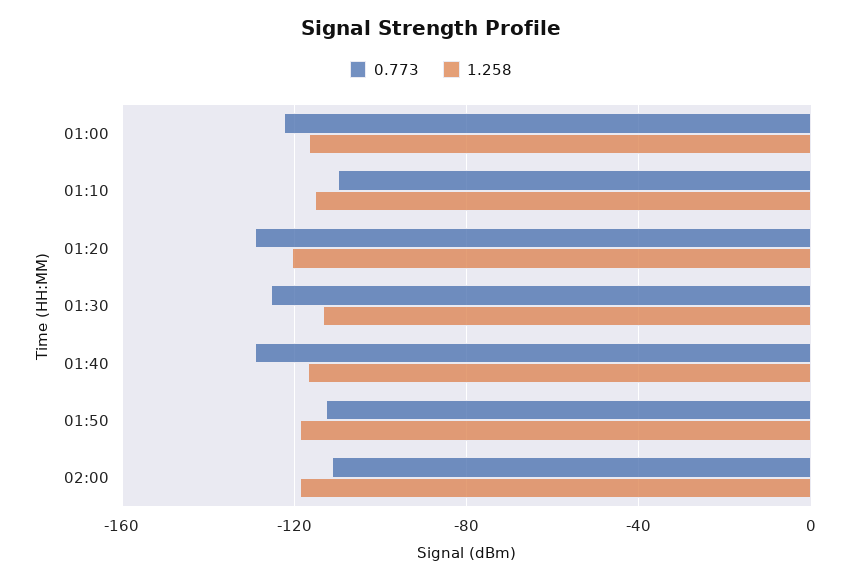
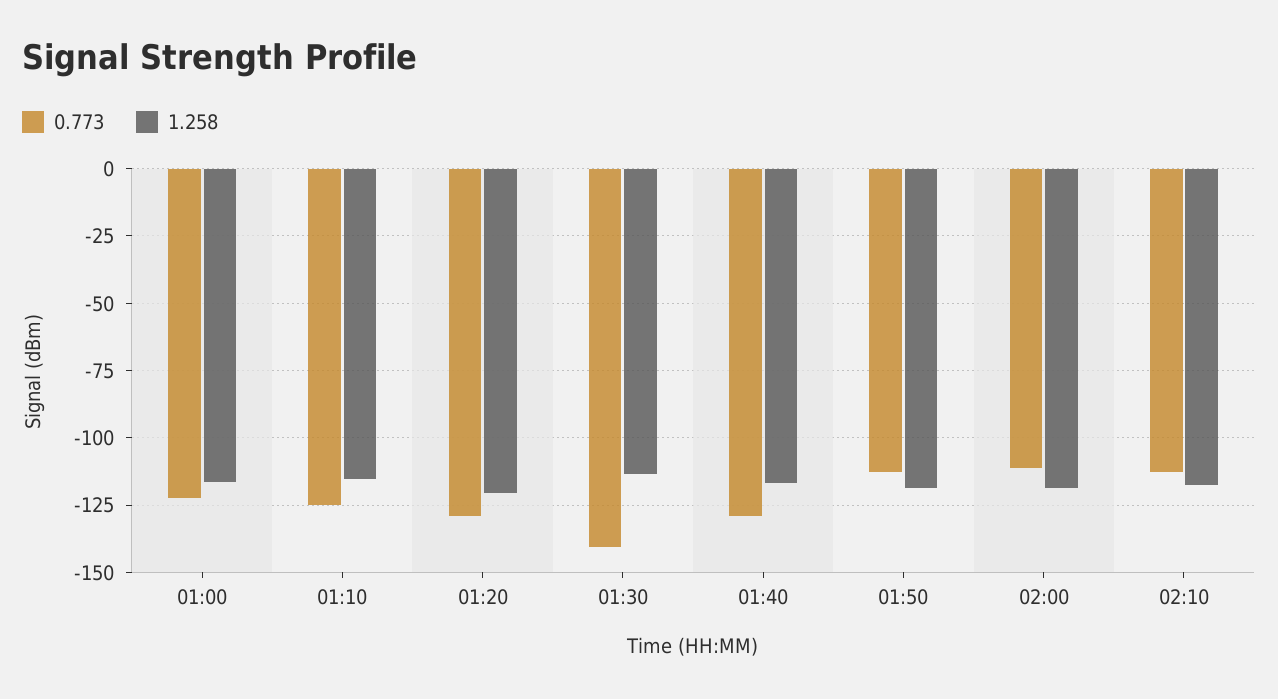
0.773, 01:10: -110 -> -125
0.773, 01:30: -125 -> -140
0.773, 02:10: none -> -112.5
1.258, 02:10: none -> -117.5

